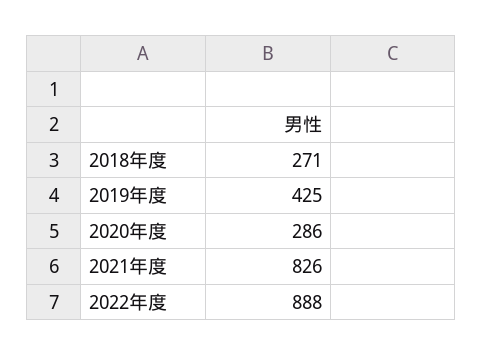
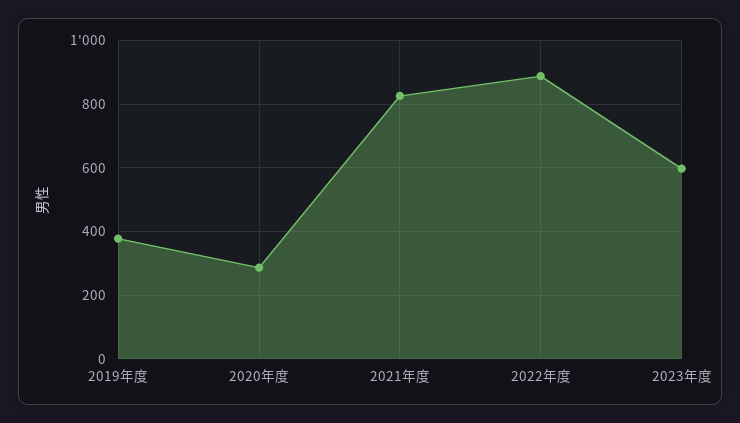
2018年度: 271 -> none
2019年度: 425 -> 380
2023年度: none -> 600

